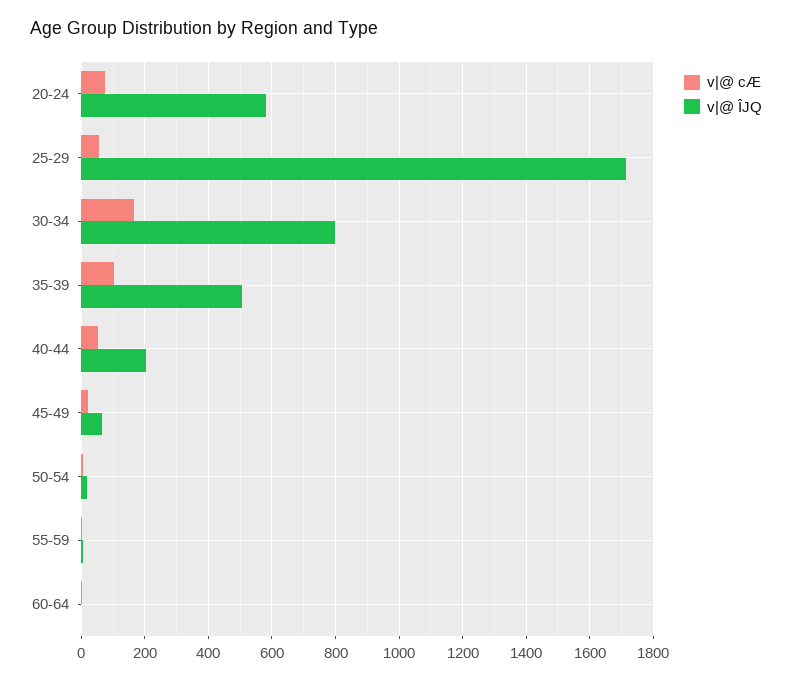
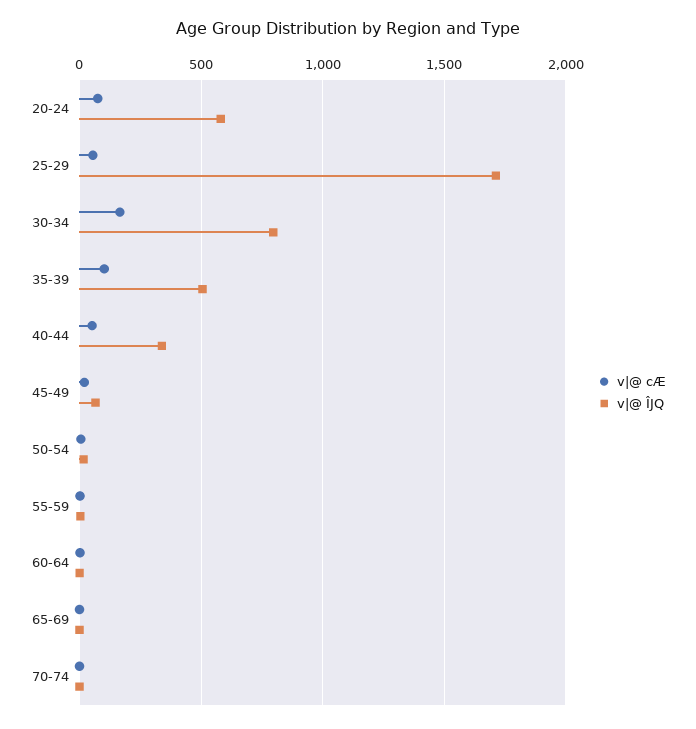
v|@ ÎJQ, 40-44: 200 -> 350
v|@ cÆ, 65-69: none -> 0
v|@ ÎJQ, 65-69: none -> 0
v|@ cÆ, 70-74: none -> 0
v|@ ÎJQ, 70-74: none -> 0

